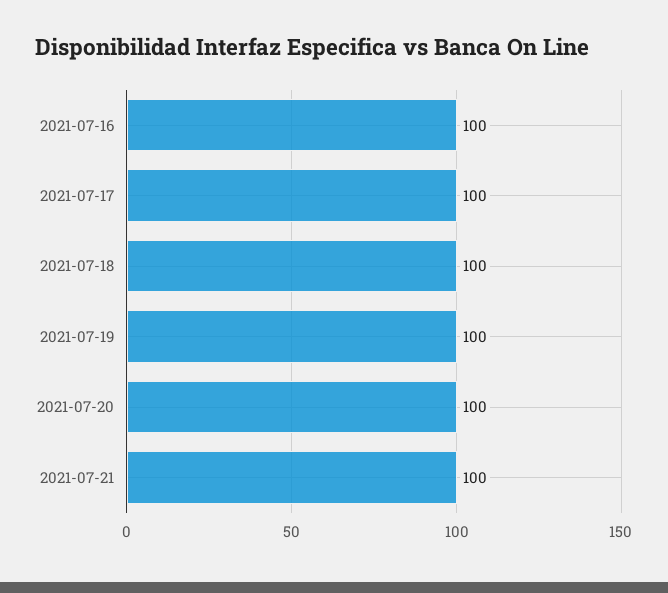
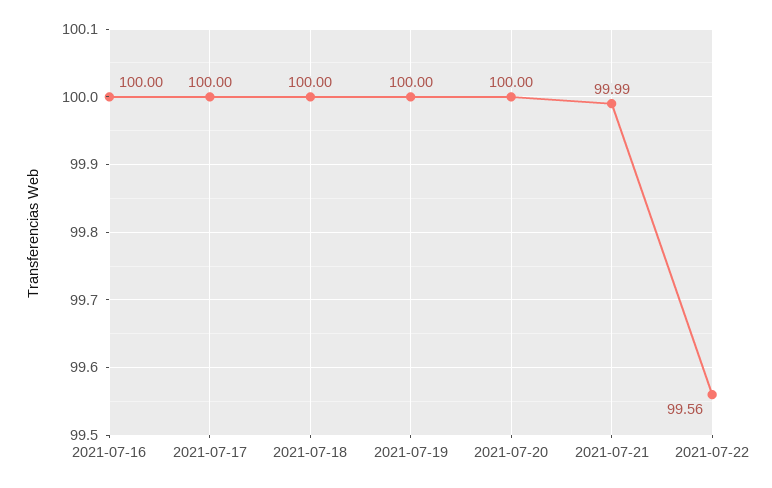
2021-07-21: 100 -> 99.99
2021-07-22: none -> 99.56

